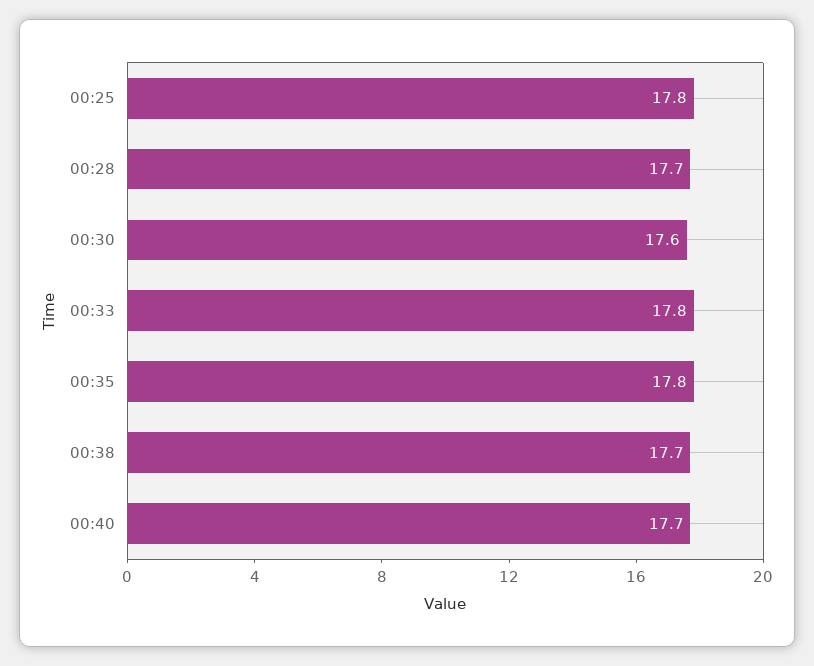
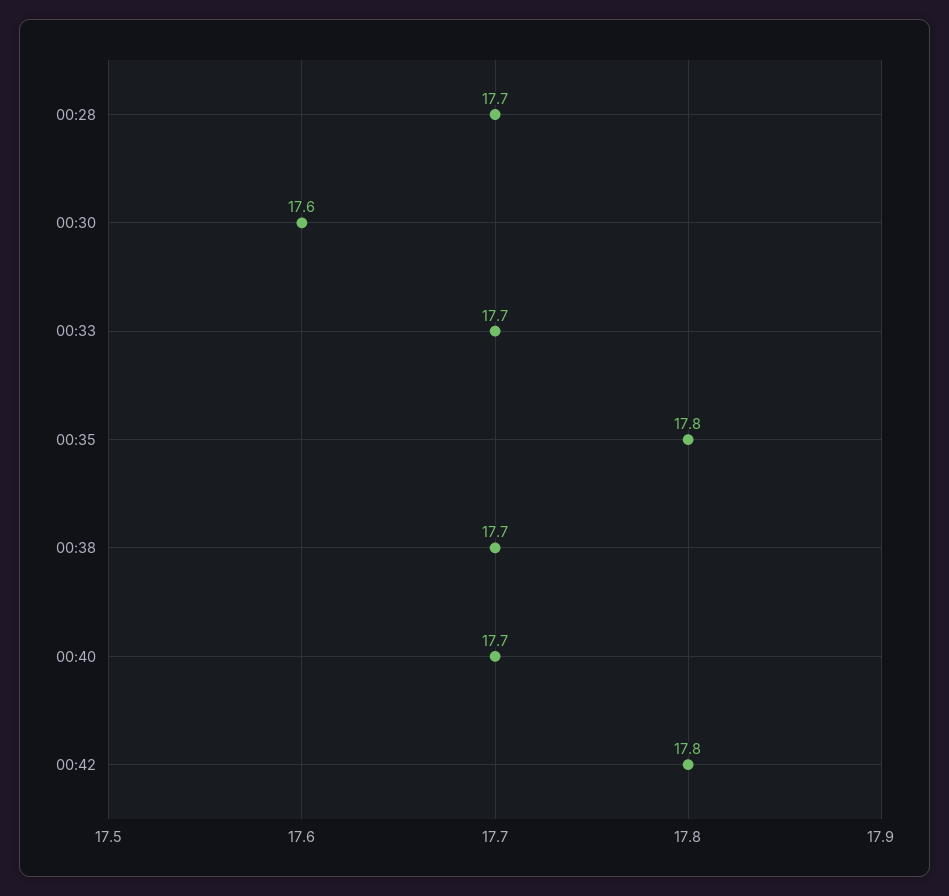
00:25: 17.8 -> none
00:33: 17.8 -> 17.7
00:42: none -> 17.8

